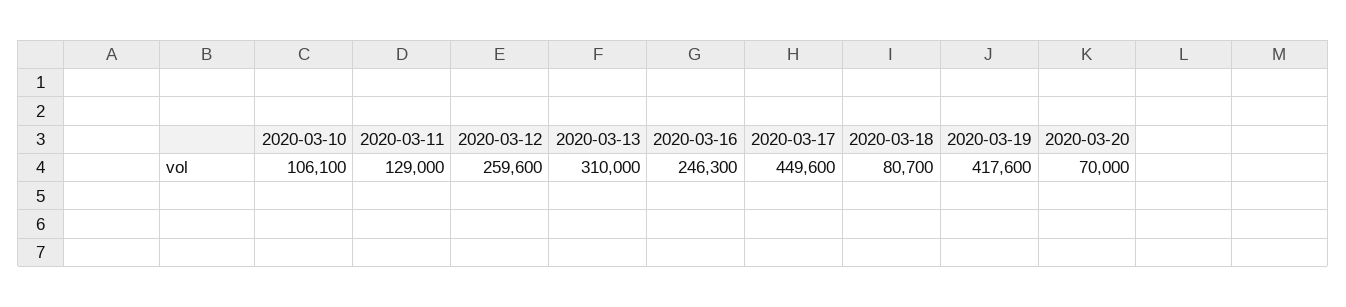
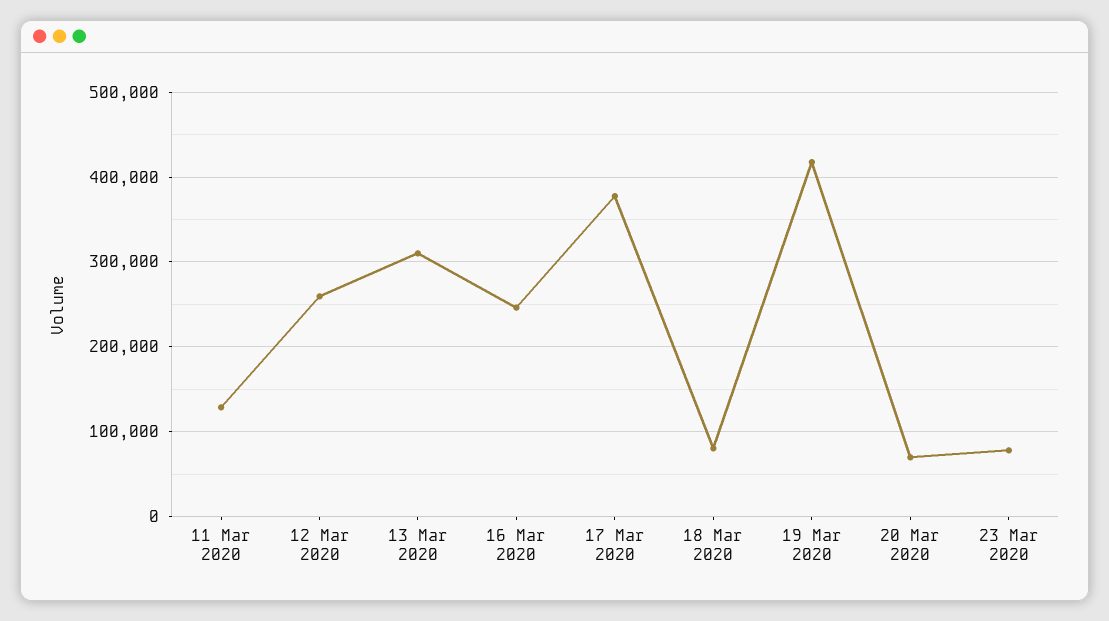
2020-03-10: 106100 -> none
2020-03-17: 449600 -> 380000
23 Mar 2020: none -> 80000

